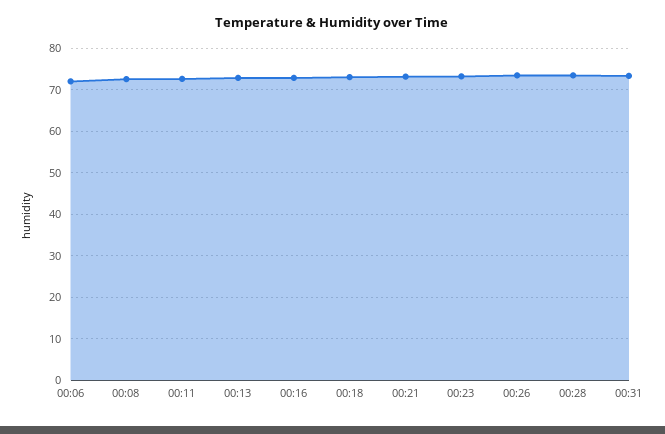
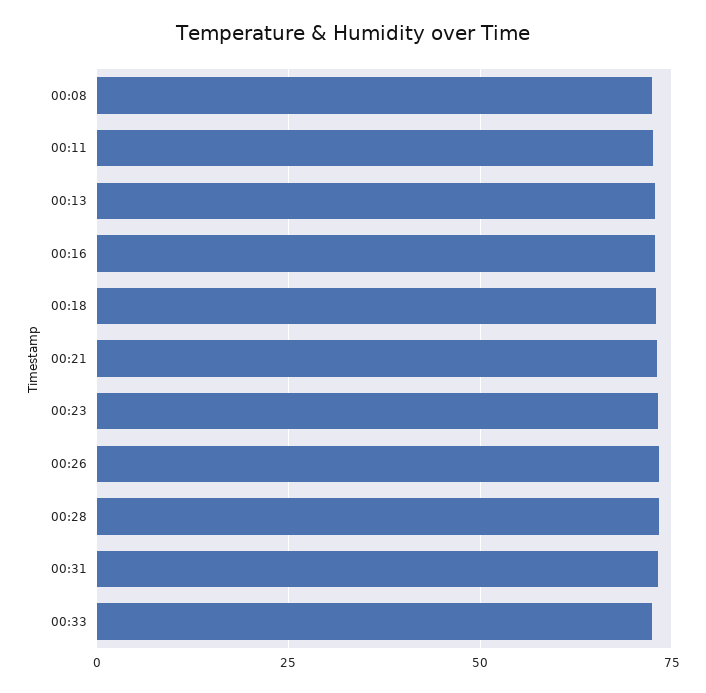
00:06: 72 -> none
00:33: none -> 72.5

